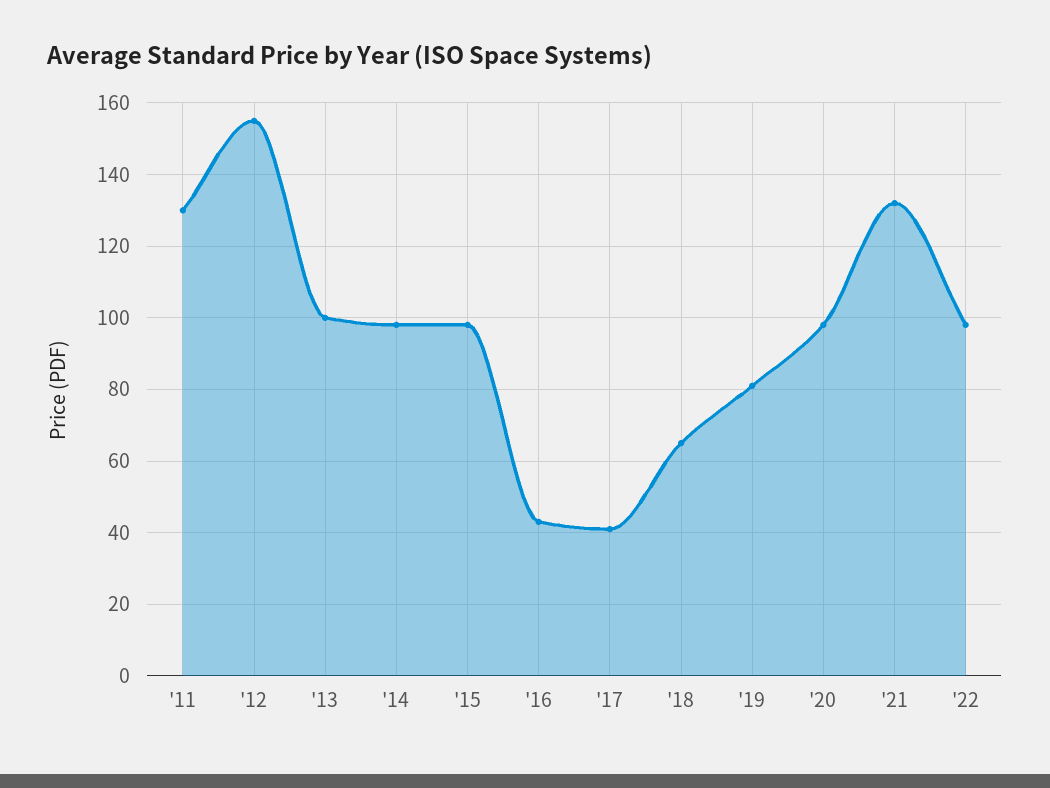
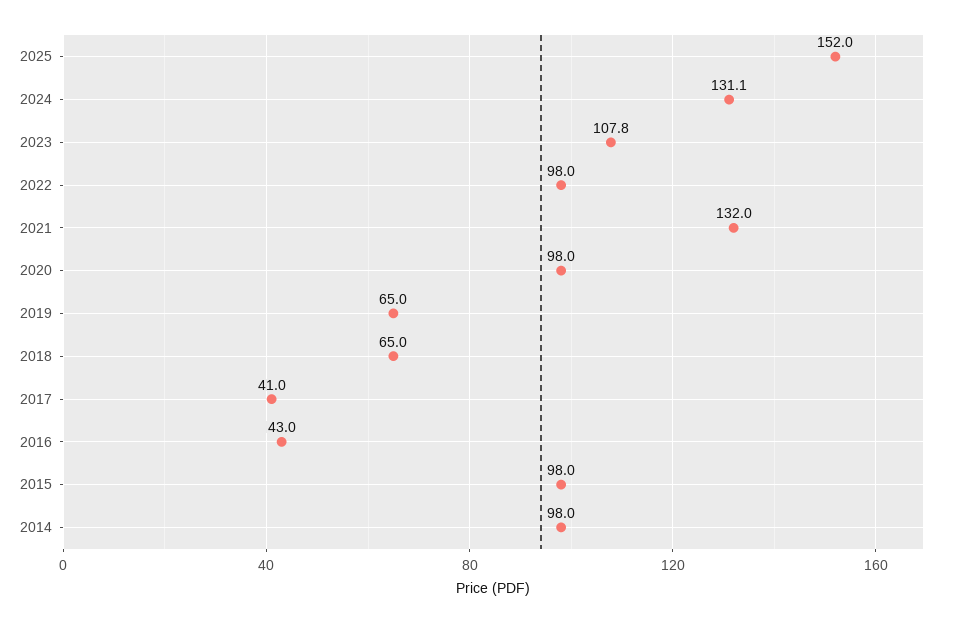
'11: 130 -> none
'12: 155 -> none
'13: 100 -> none
'19: 80 -> 65
2025: none -> 152
2024: none -> 131.1
2023: none -> 107.8

